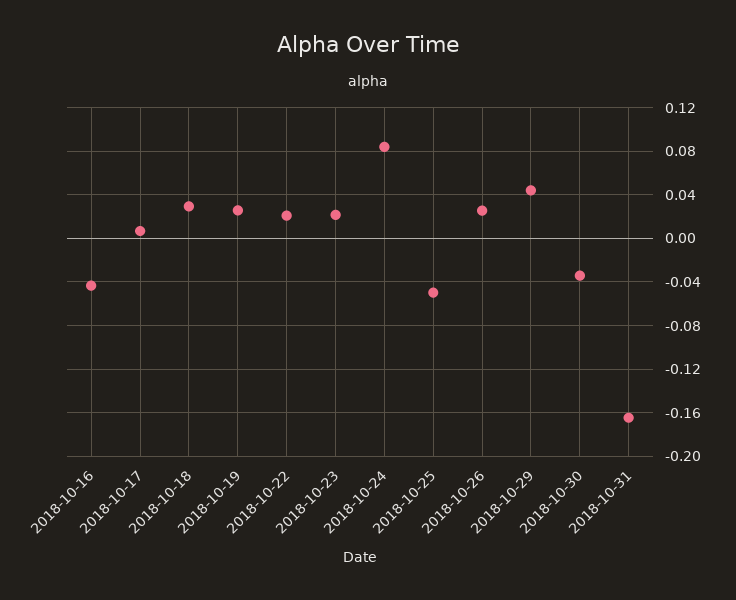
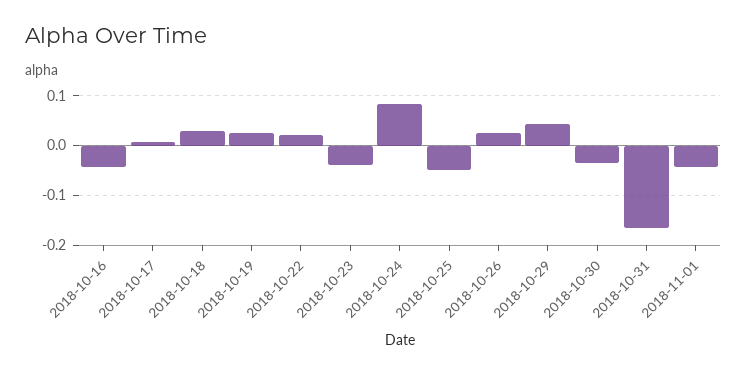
2018-10-23: 0.02 -> -0.04
2018-11-01: none -> -0.04

